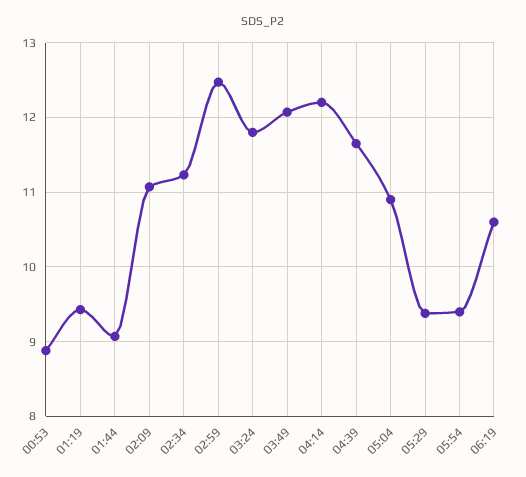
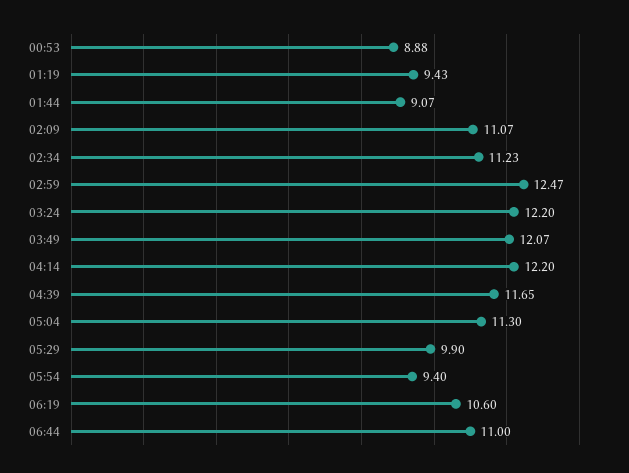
03:24: 11.8 -> 12.2
05:04: 10.9 -> 11.3
05:29: 9.4 -> 9.9
06:44: none -> 11

